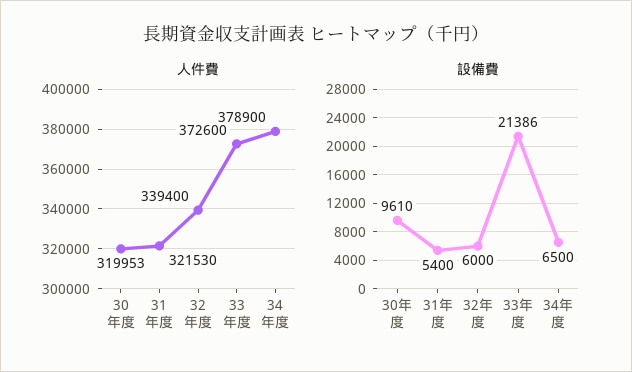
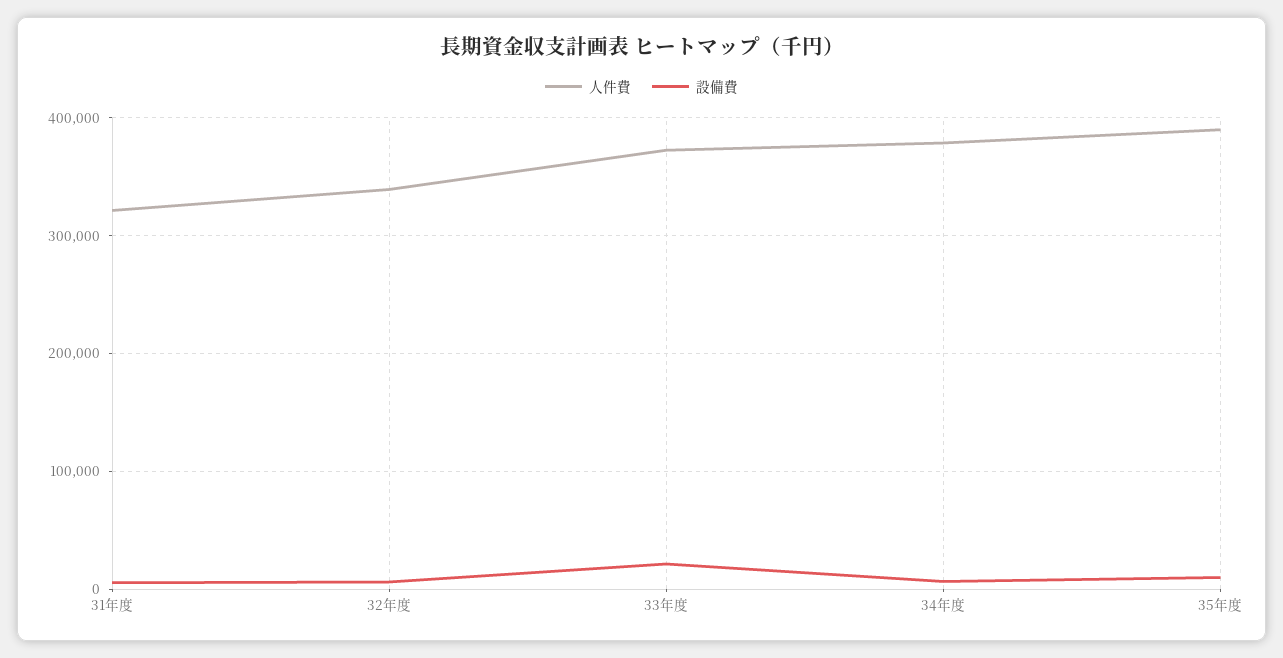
人件費, 30年度: 319953 -> none
設備費, 30年度: 9610 -> none
人件費, 35年度: none -> 390000
設備費, 35年度: none -> 10000

